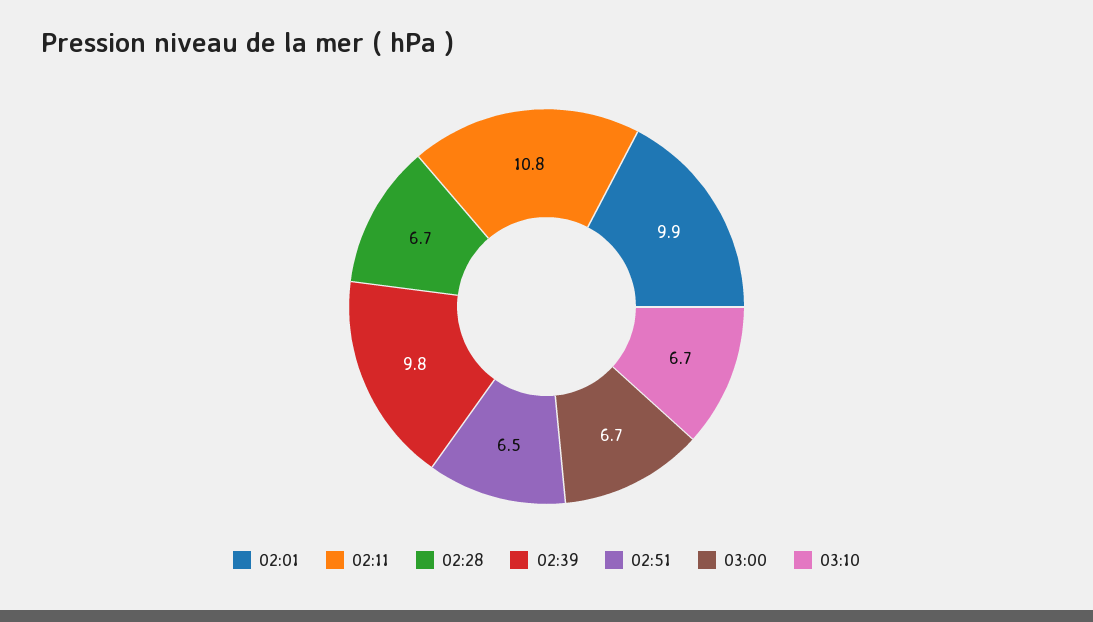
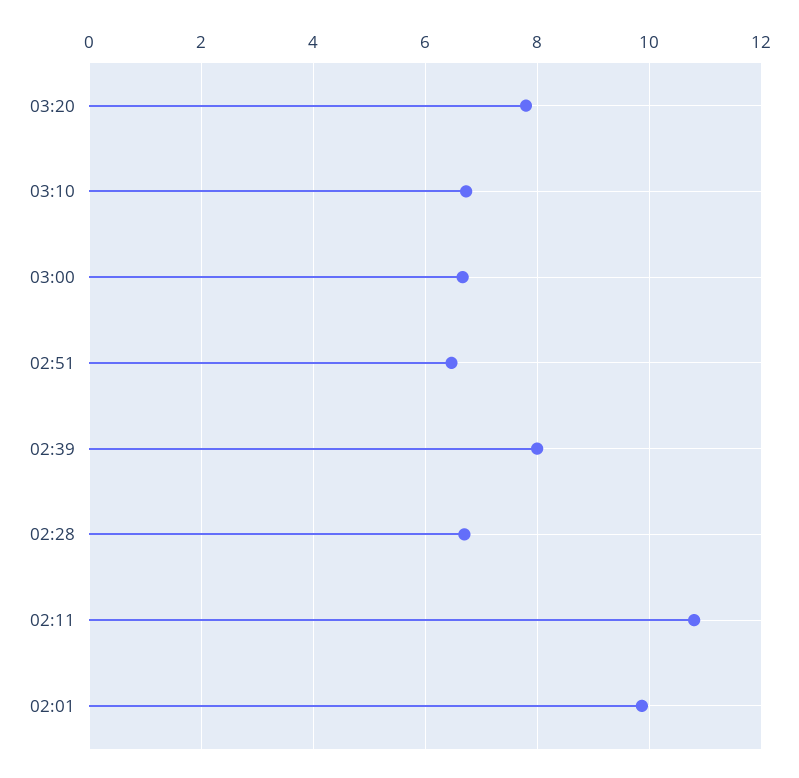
02:39: 9.8 -> 8
03:20: none -> 7.8

